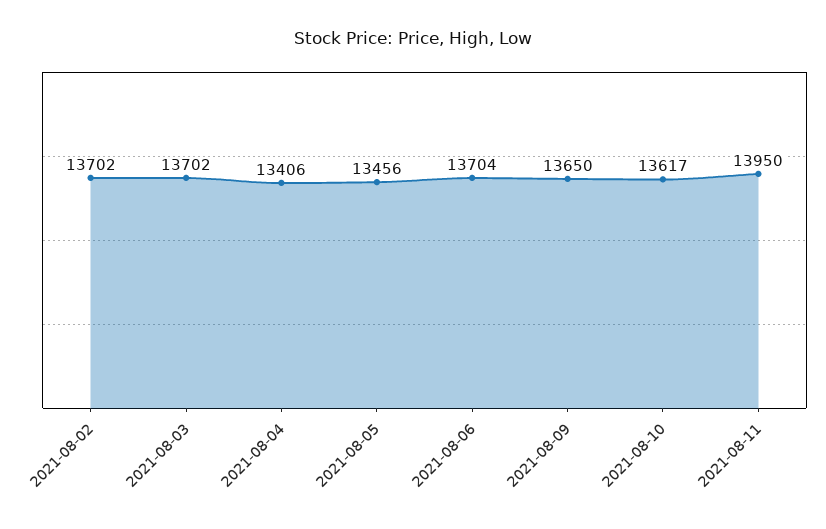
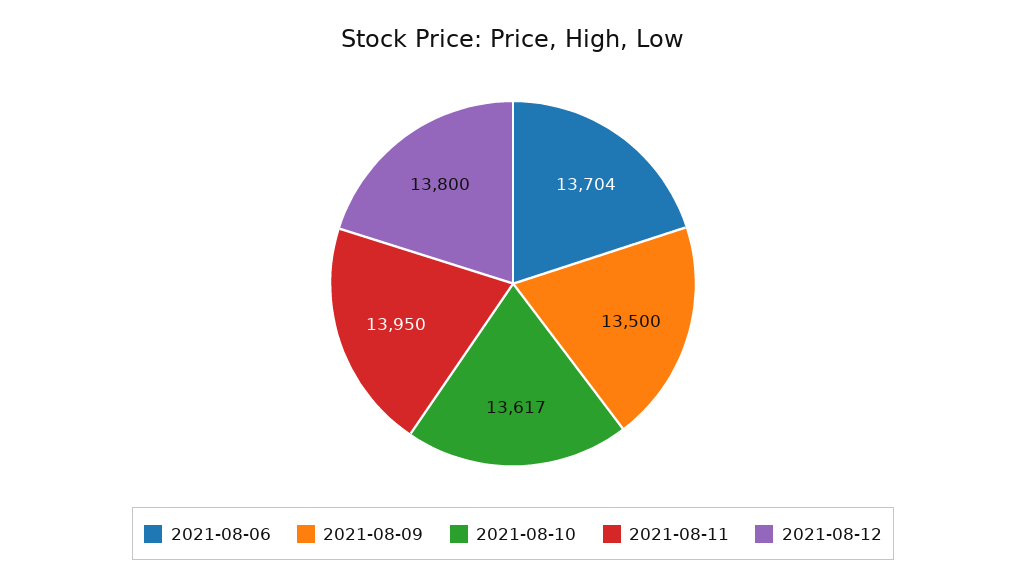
2021-08-02: 13702 -> none
2021-08-03: 13702 -> none
2021-08-04: 13406 -> none
2021-08-05: 13456 -> none
2021-08-09: 13650 -> 13500
2021-08-12: none -> 13800

